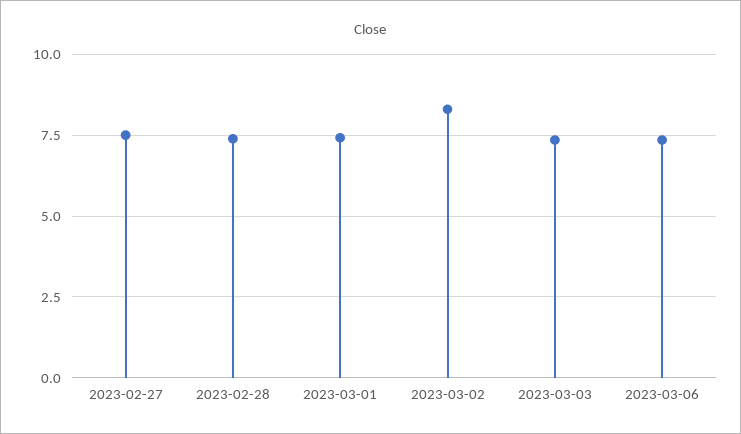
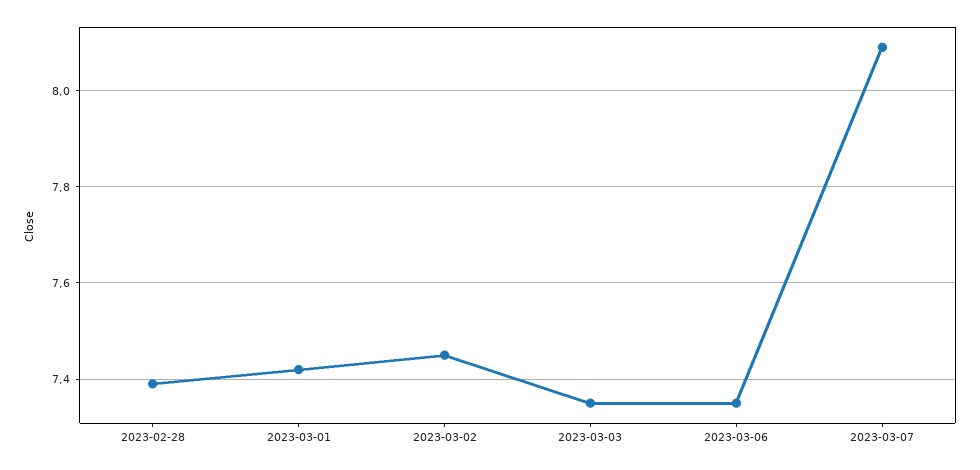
2023-02-27: 7.5 -> none
2023-03-02: 8.25 -> 7.45
2023-03-07: none -> 8.1

